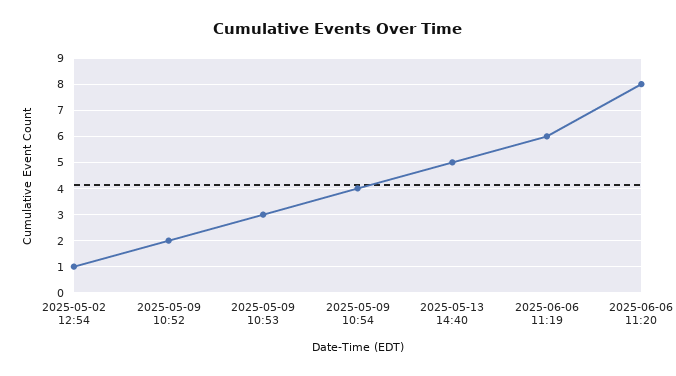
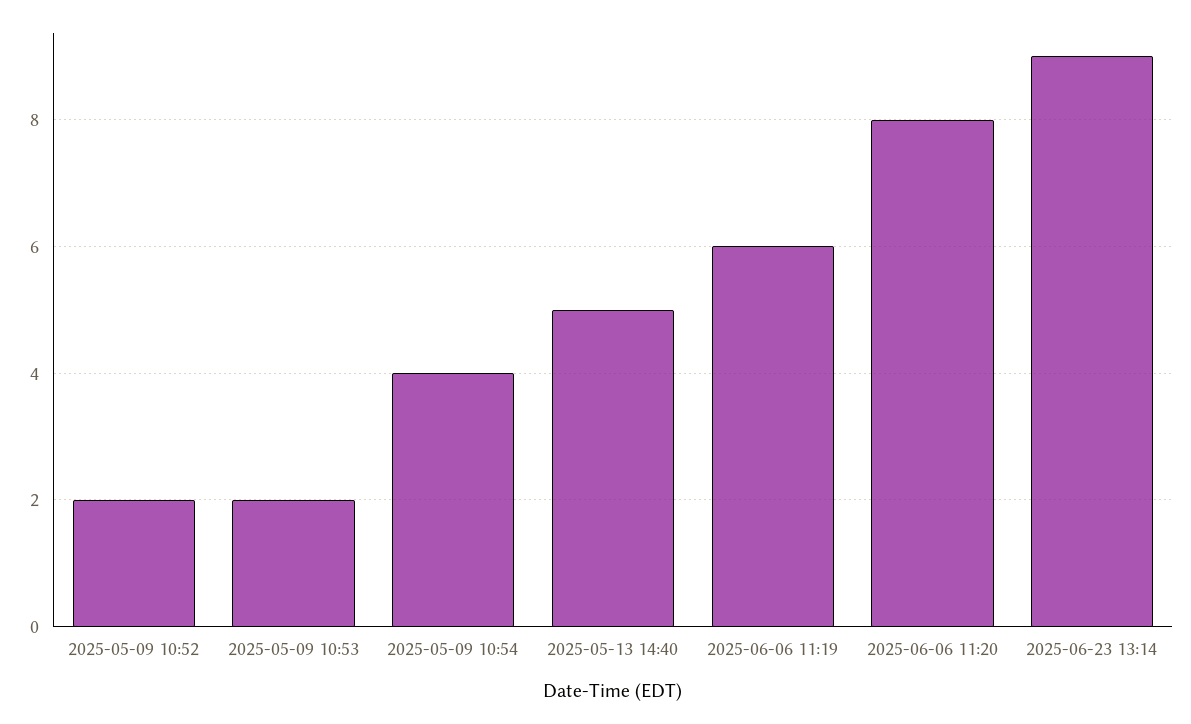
2025-05-02 12:54: 1 -> none
2025-05-09 10:53: 3 -> 2
2025-06-23 13:14: none -> 9

